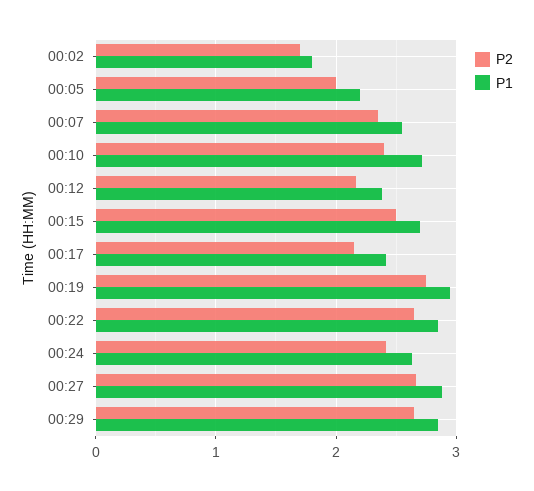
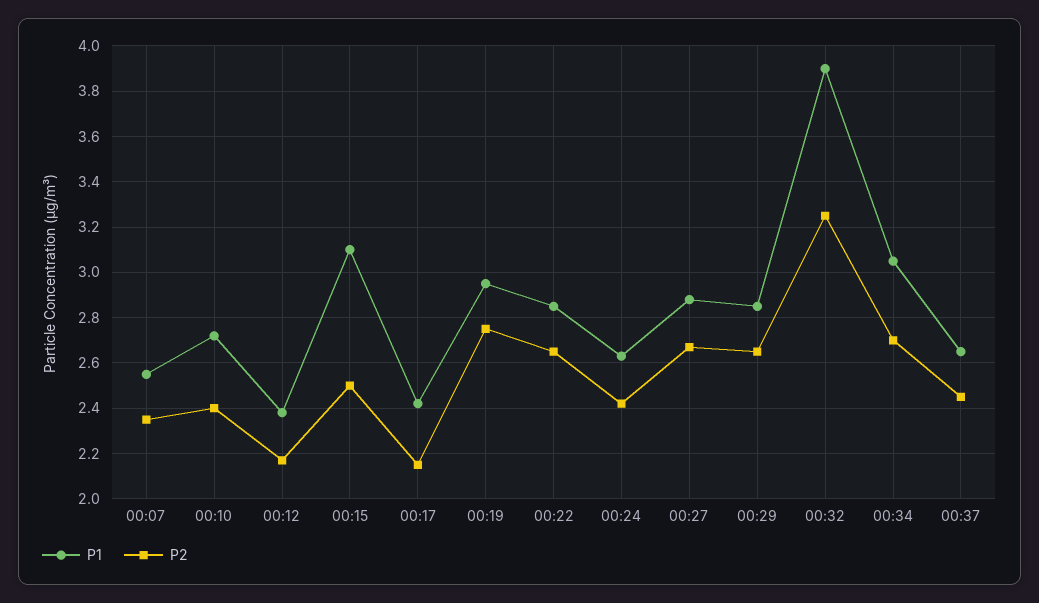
P2, 00:02: 1.7 -> none
P1, 00:02: 1.8 -> none
P2, 00:05: 2 -> none
P1, 00:05: 2.2 -> none
P1, 00:15: 2.7 -> 3.1
P1, 00:32: none -> 3.9
P2, 00:32: none -> 3.25
P1, 00:34: none -> 3.05
P2, 00:34: none -> 2.7
P1, 00:37: none -> 2.65
P2, 00:37: none -> 2.45

